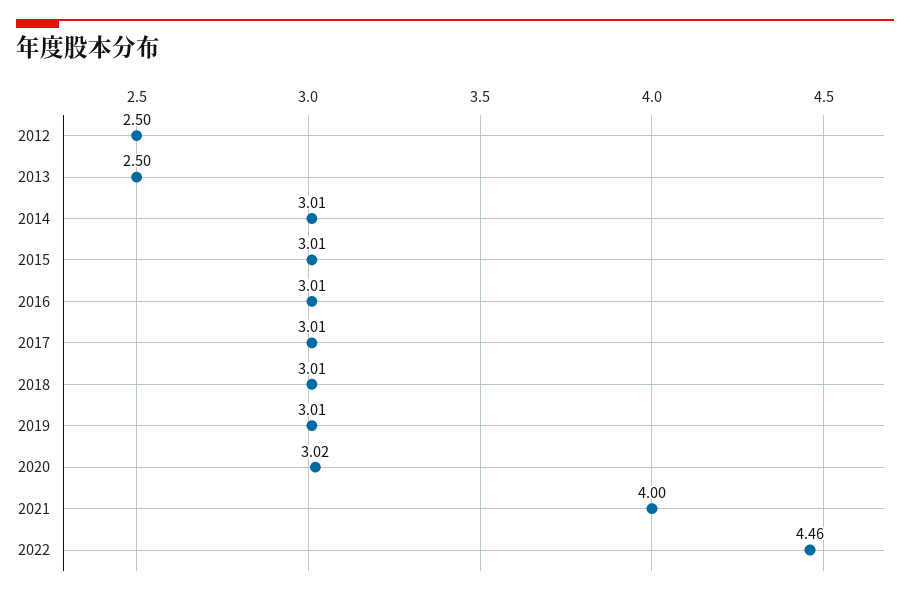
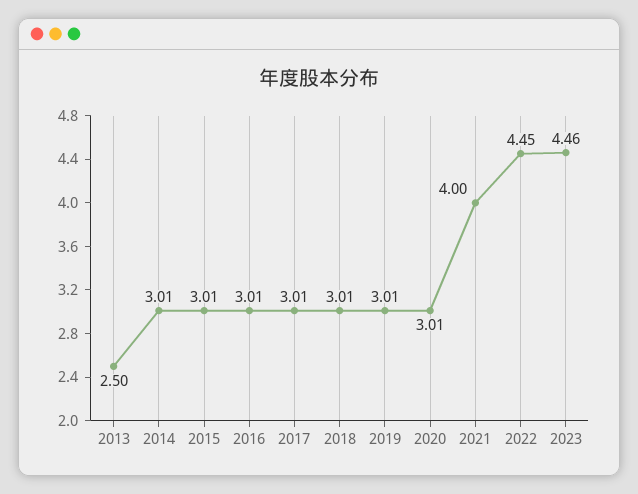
2012: 2.5 -> none
2020: 3.02 -> 3.01
2022: 4.46 -> 4.45
2023: none -> 4.46

